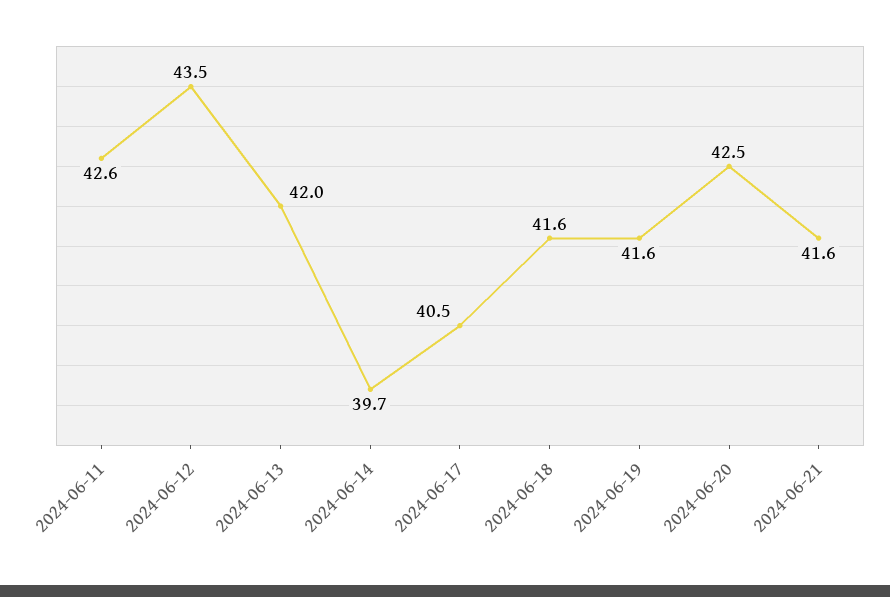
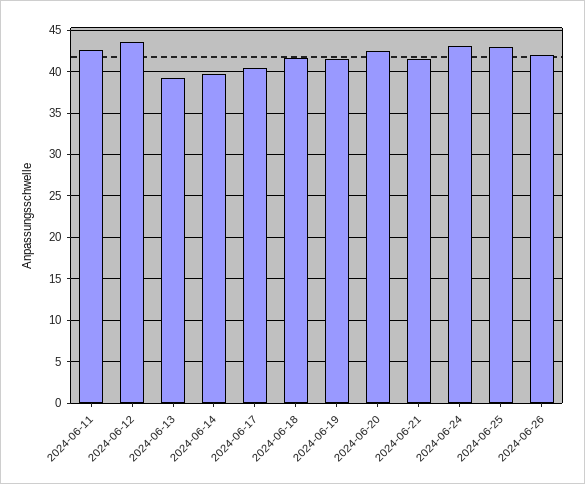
2024-06-13: 42 -> 39
2024-06-24: none -> 43
2024-06-25: none -> 43
2024-06-26: none -> 42

